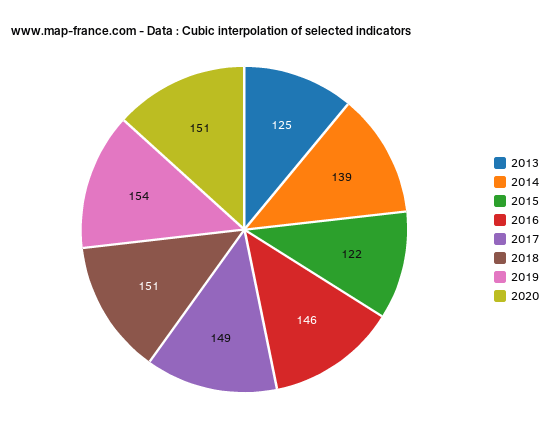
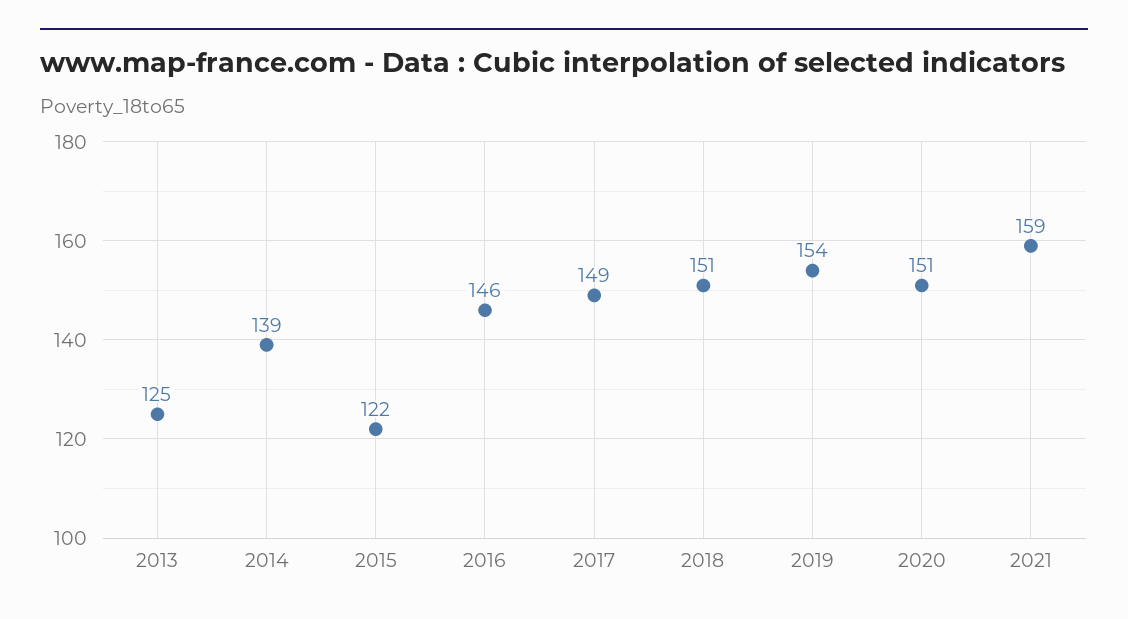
2021: none -> 159

